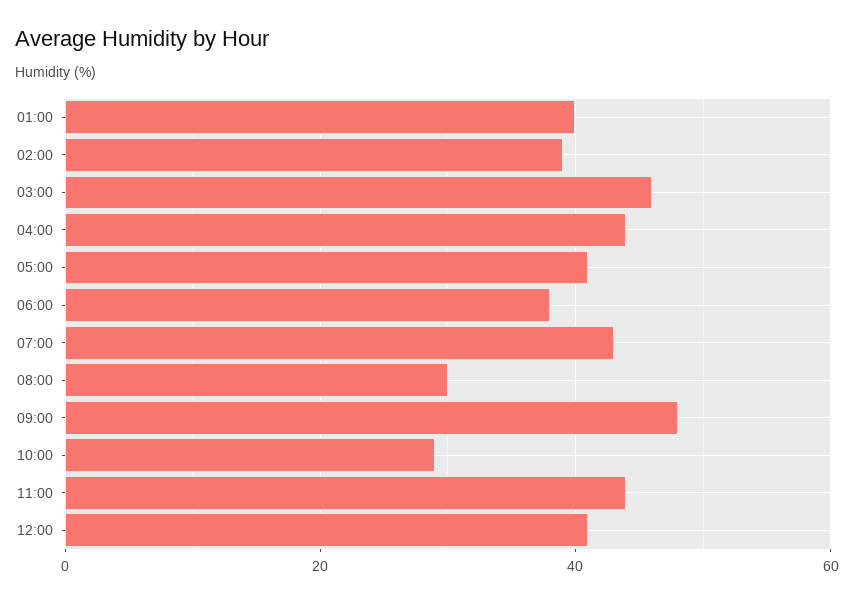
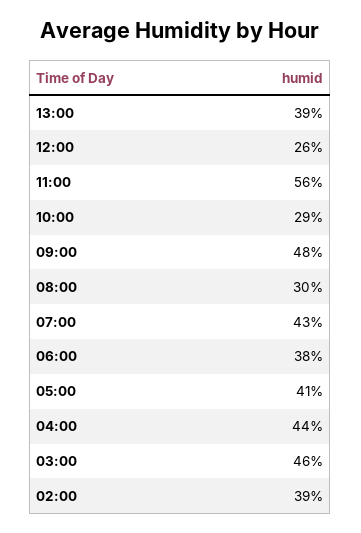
01:00: 40 -> none
11:00: 45 -> 56
12:00: 40 -> 26
13:00: none -> 39

